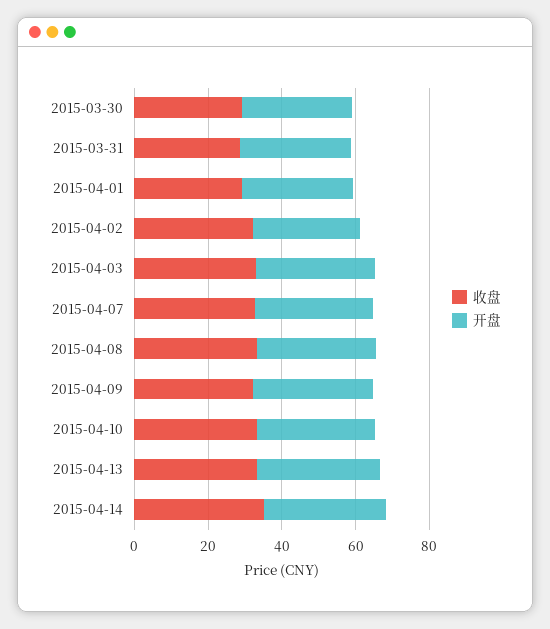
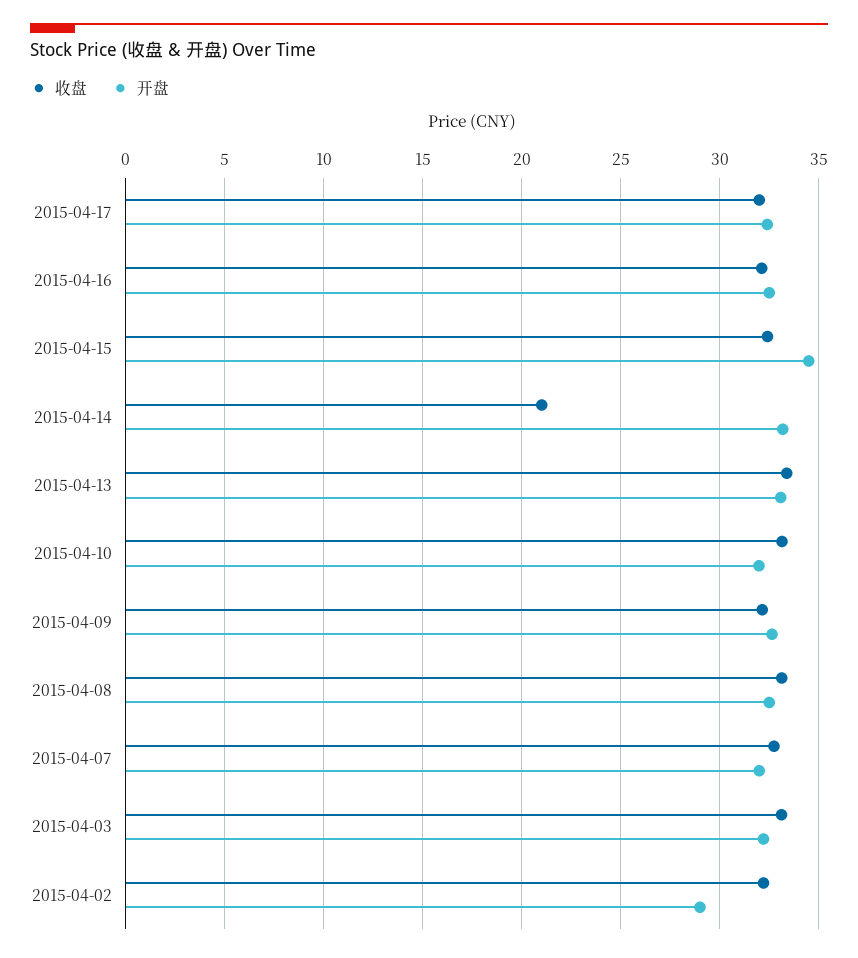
收盘, 2015-03-30: 30 -> none
开盘, 2015-03-30: 30 -> none
收盘, 2015-03-31: 30 -> none
开盘, 2015-03-31: 30 -> none
收盘, 2015-04-01: 30 -> none
开盘, 2015-04-01: 30 -> none
收盘, 2015-04-14: 35 -> 21
收盘, 2015-04-17: none -> 32
开盘, 2015-04-17: none -> 32.5
收盘, 2015-04-16: none -> 32
开盘, 2015-04-16: none -> 32.5
收盘, 2015-04-15: none -> 32.5
开盘, 2015-04-15: none -> 34.5

